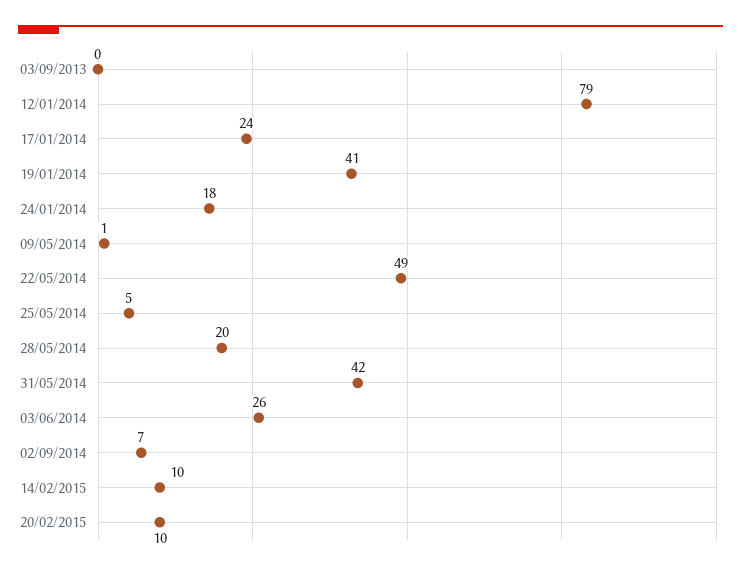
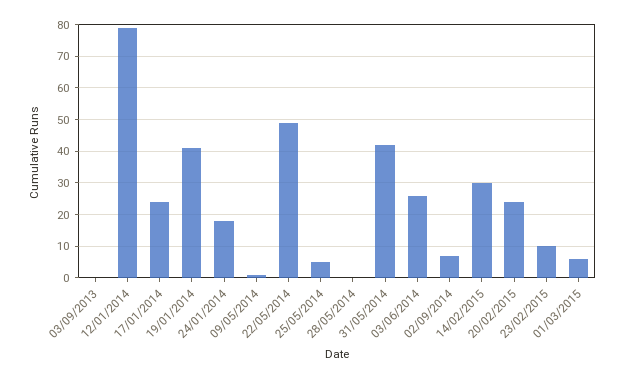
28/05/2014: 20 -> 0
14/02/2015: 10 -> 30
20/02/2015: 10 -> 25
23/02/2015: none -> 10
01/03/2015: none -> 5

